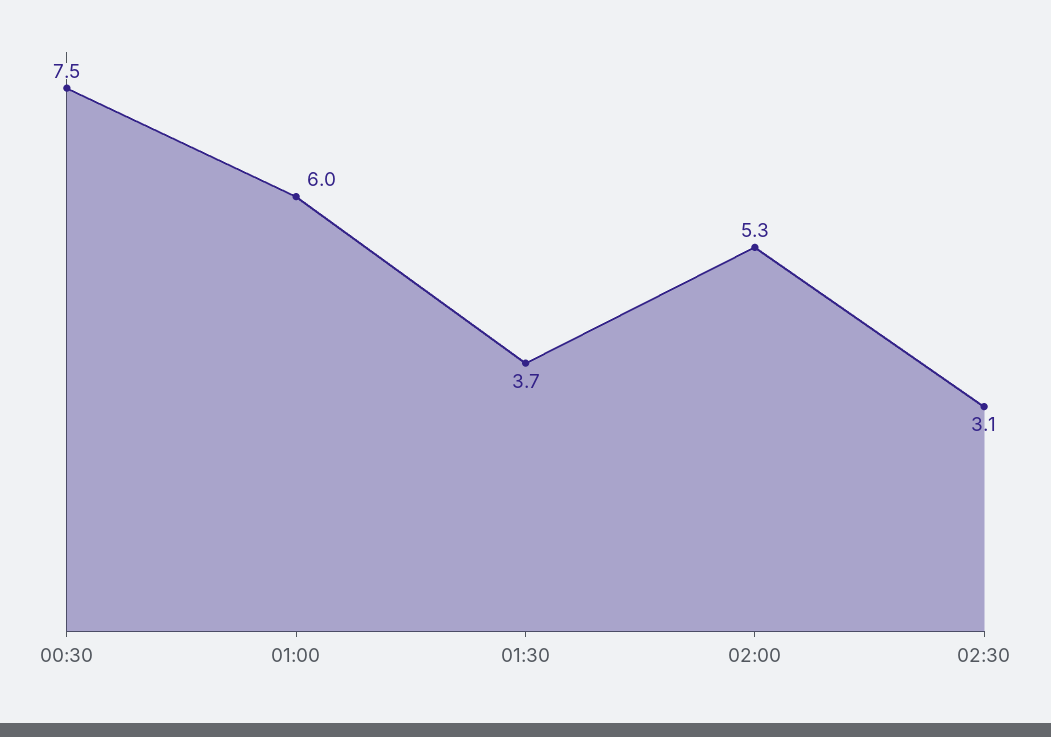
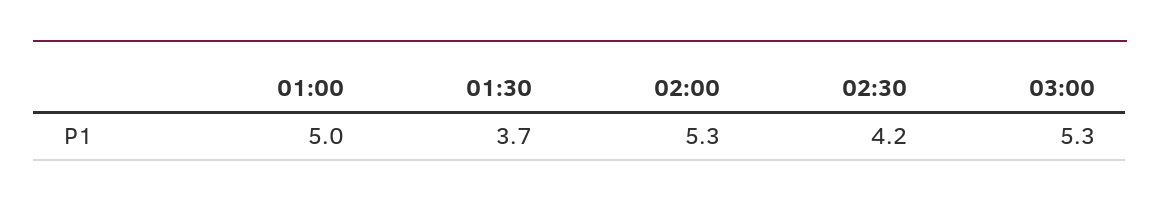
00:30: 7.5 -> none
01:00: 6 -> 5
02:30: 3.1 -> 4.2
03:00: none -> 5.3

